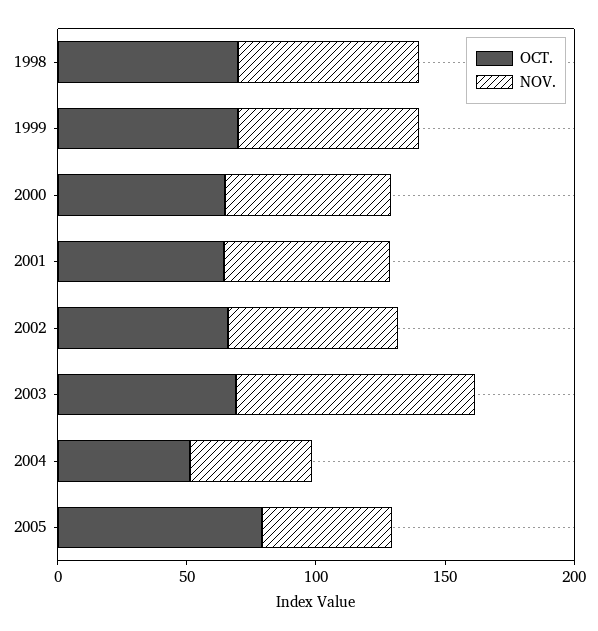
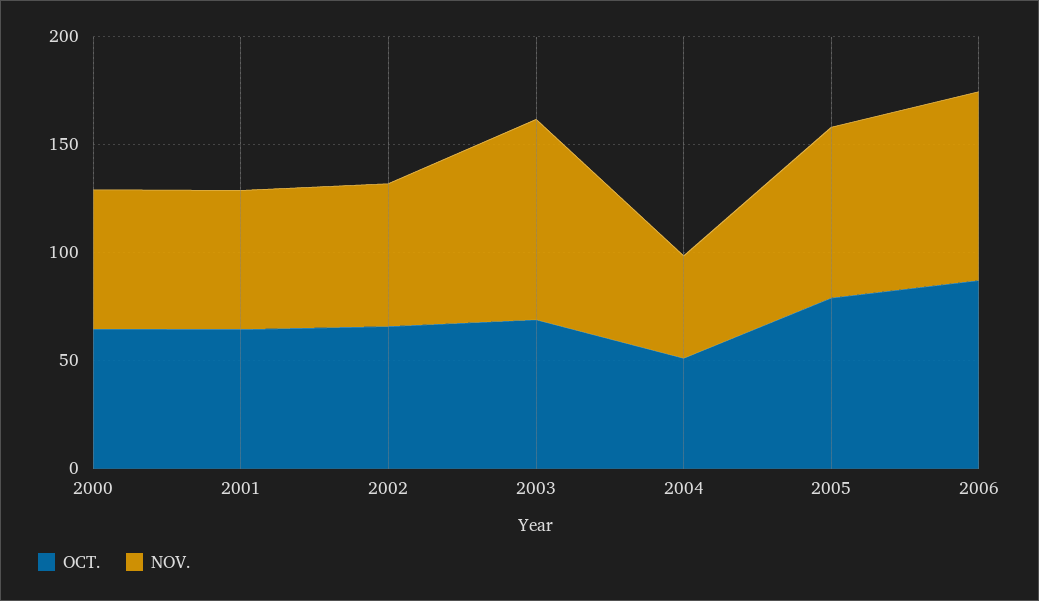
OCT., 1998: 70 -> none
NOV., 1998: 70 -> none
OCT., 1999: 70 -> none
NOV., 1999: 70 -> none
NOV., 2005: 50 -> 80
OCT., 2006: none -> 90
NOV., 2006: none -> 90

